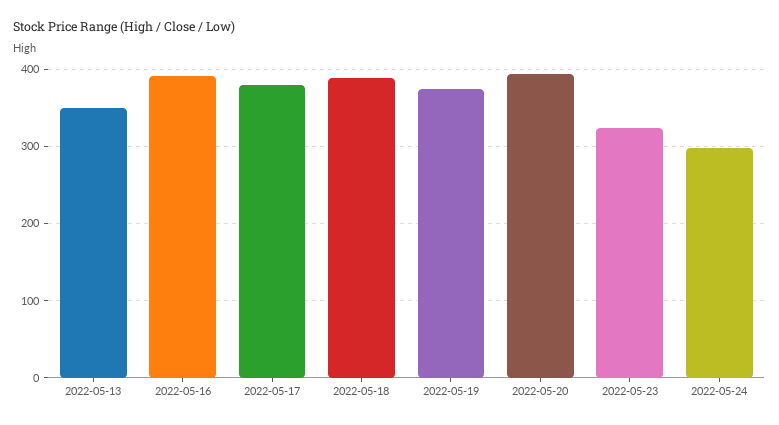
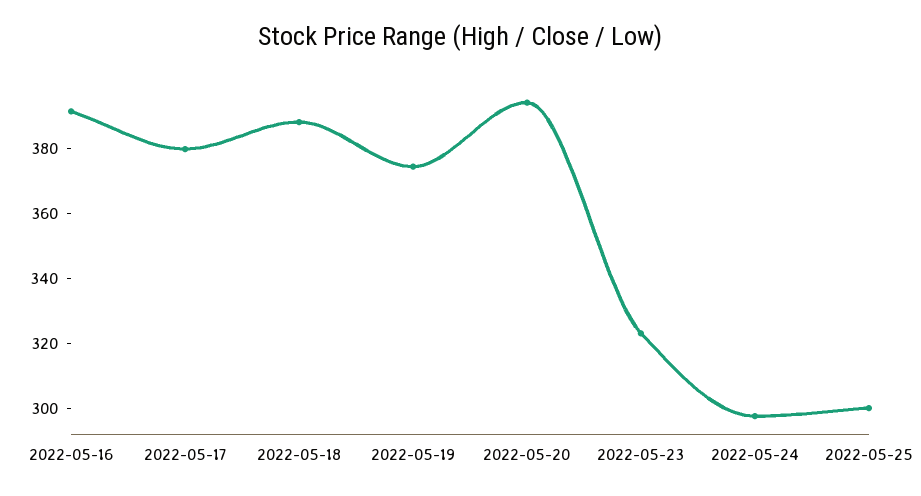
2022-05-13: 350 -> none
2022-05-25: none -> 300

